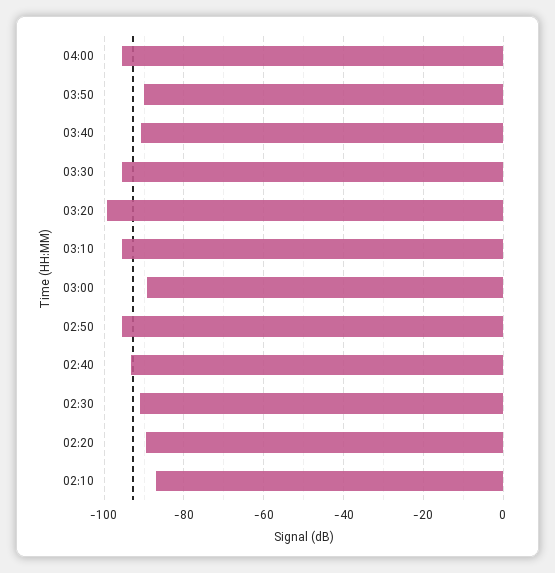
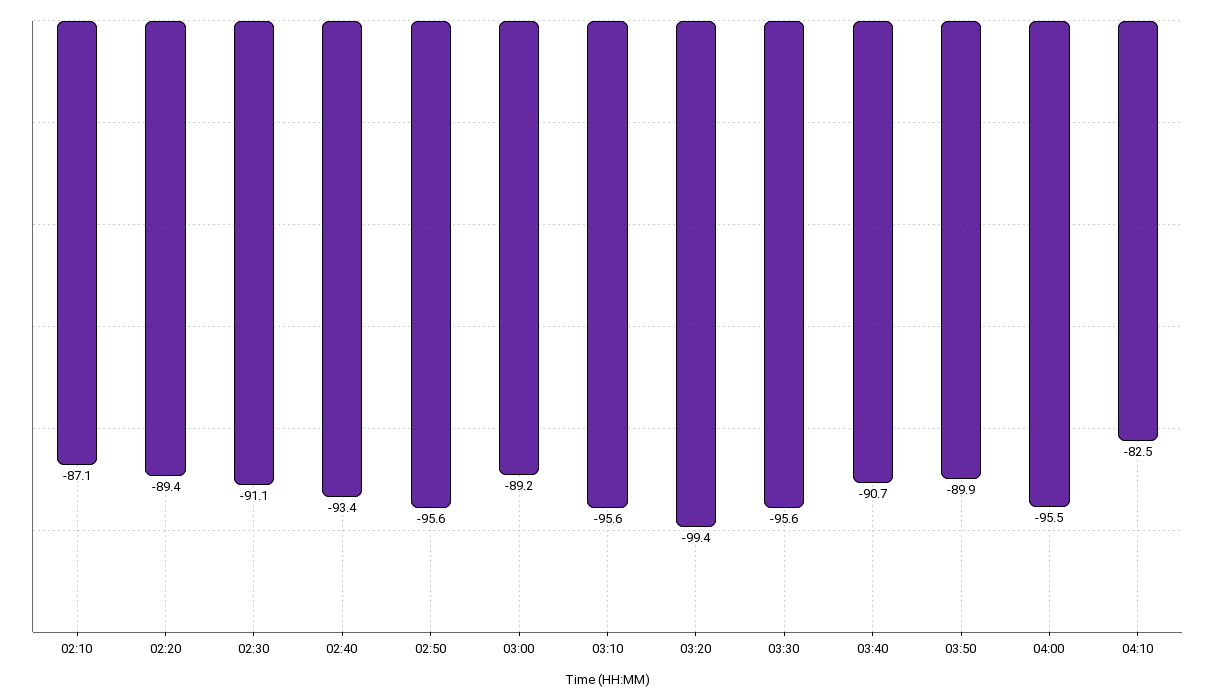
04:10: none -> -82.5

